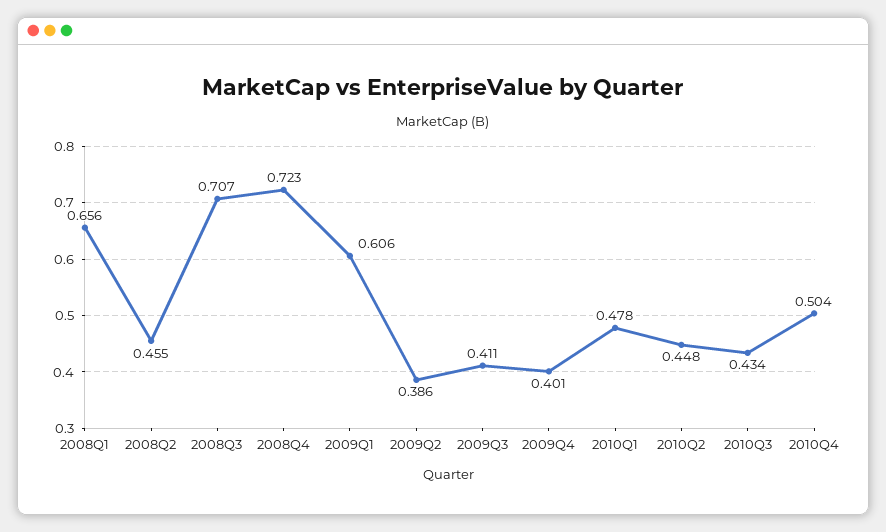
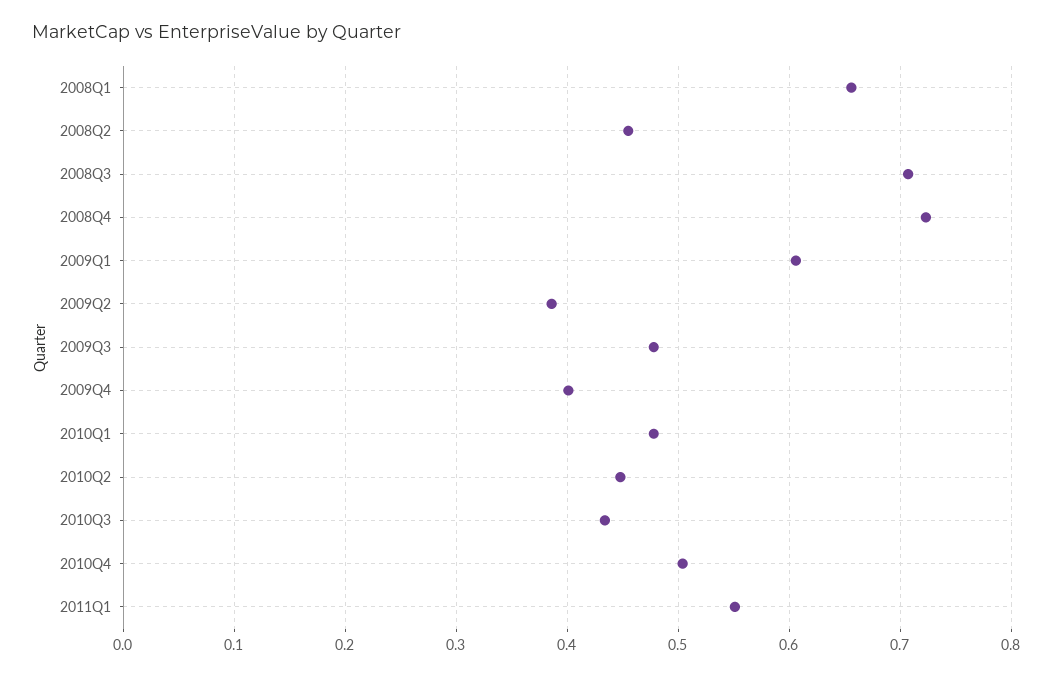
2009Q3: 0.411 -> 0.48
2011Q1: none -> 0.55

